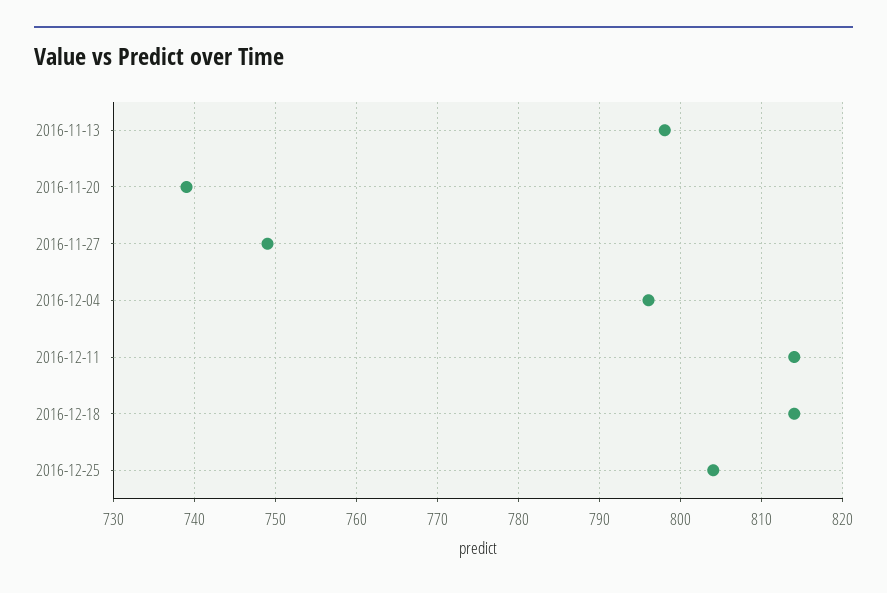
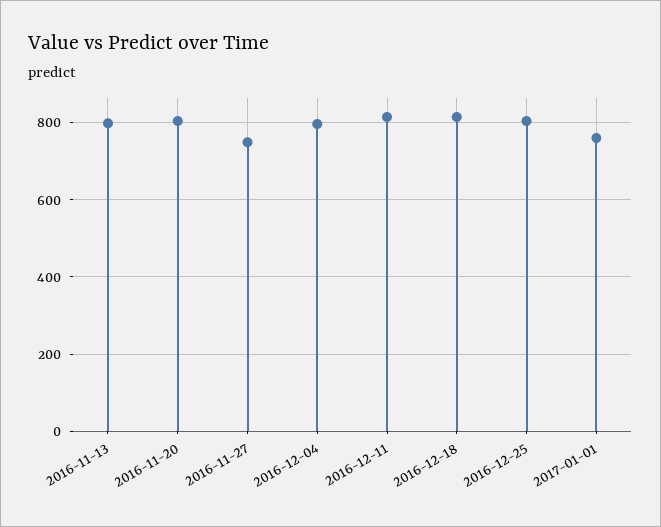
2016-11-20: 739 -> 800
2017-01-01: none -> 760

